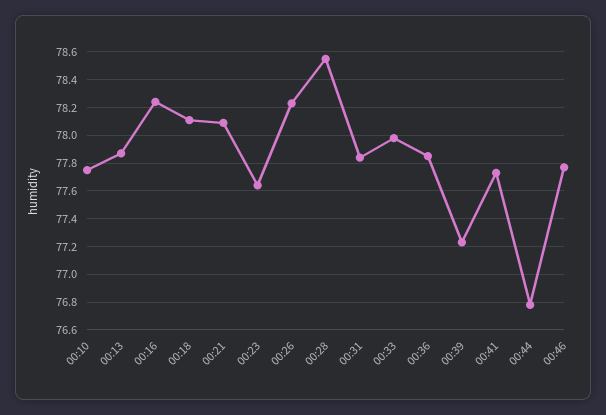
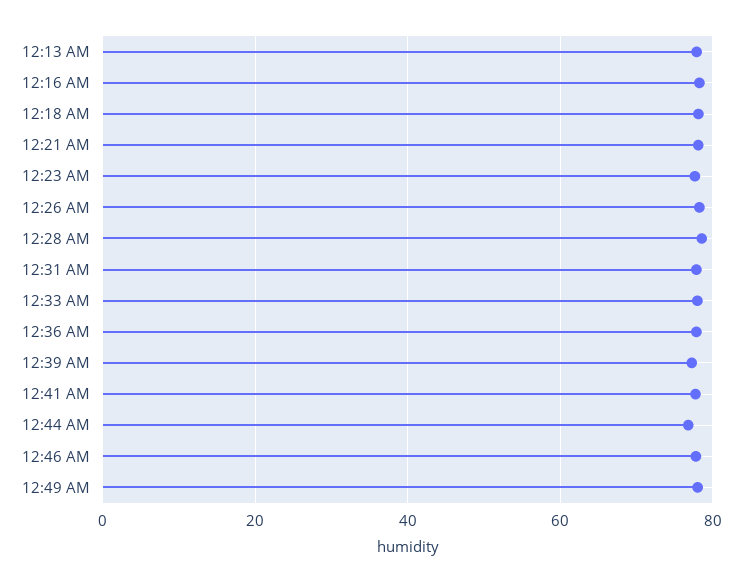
00:10: 77.75 -> none
12:49 AM: none -> 78

